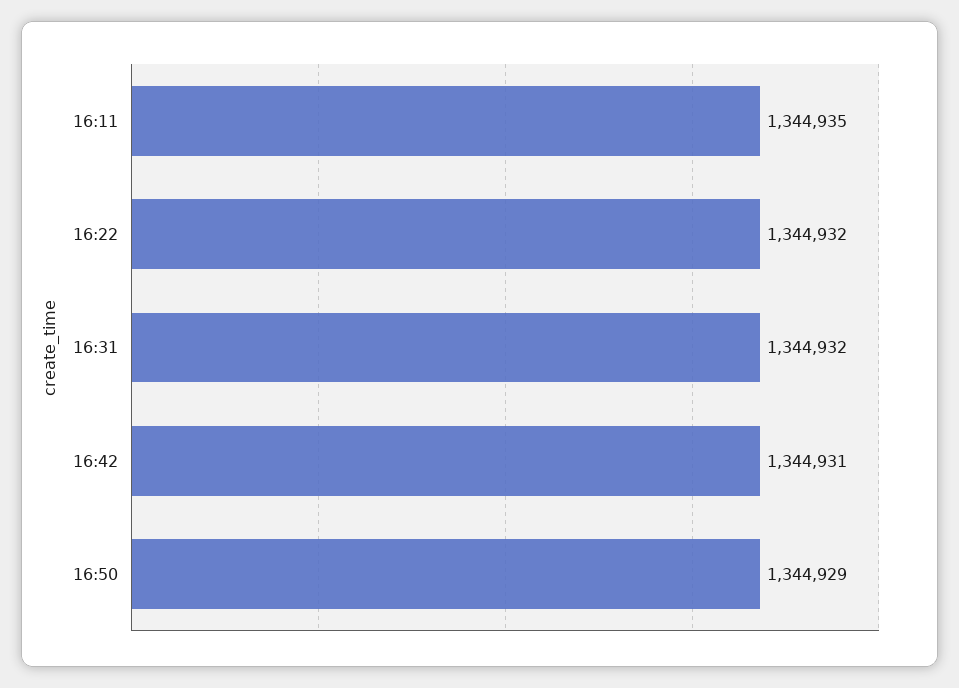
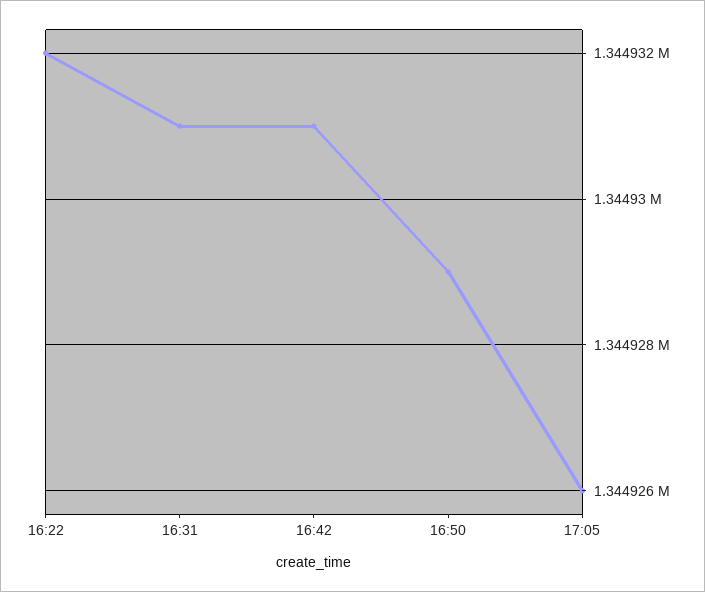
16:11: 1344935 -> none
16:31: 1344932 -> 1344931
17:05: none -> 1344926

